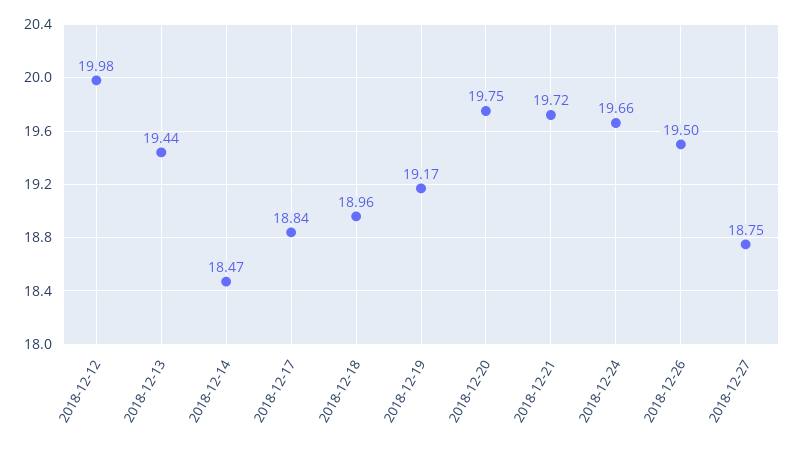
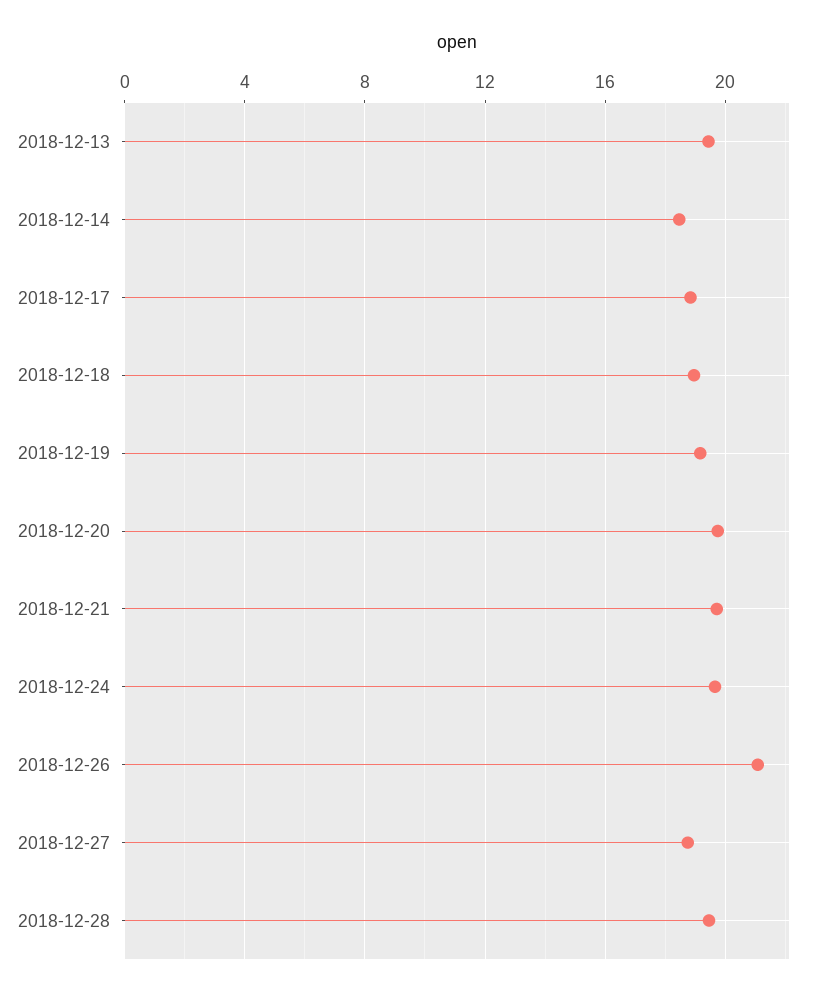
2018-12-12: 19.98 -> none
2018-12-26: 19.5 -> 21
2018-12-28: none -> 19.5

